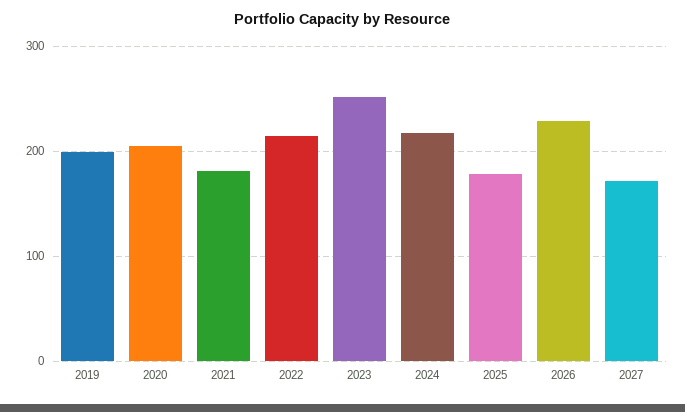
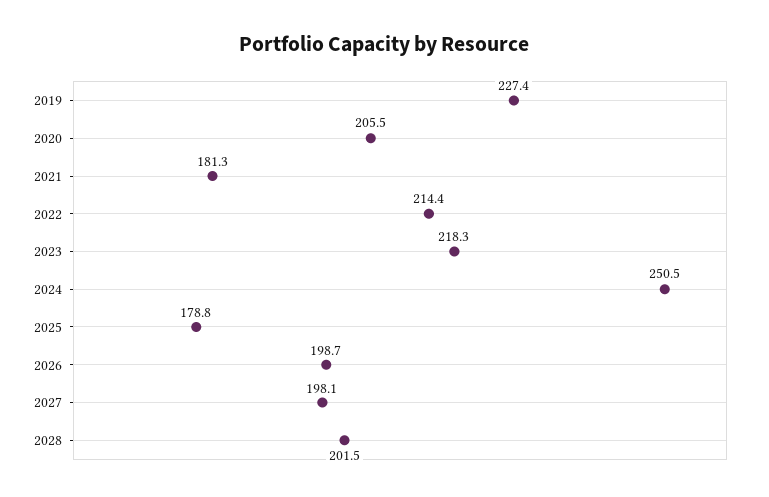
2019: 200 -> 227.4
2023: 250 -> 218.3
2024: 220 -> 250.5
2026: 230 -> 198.7
2027: 170 -> 198.1
2028: none -> 201.5

